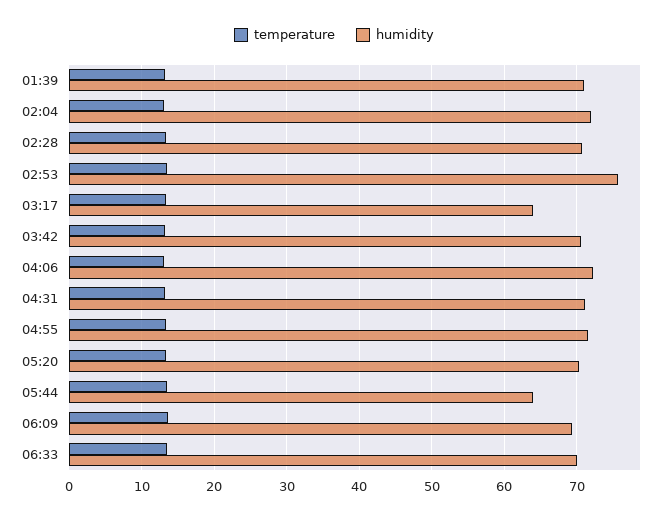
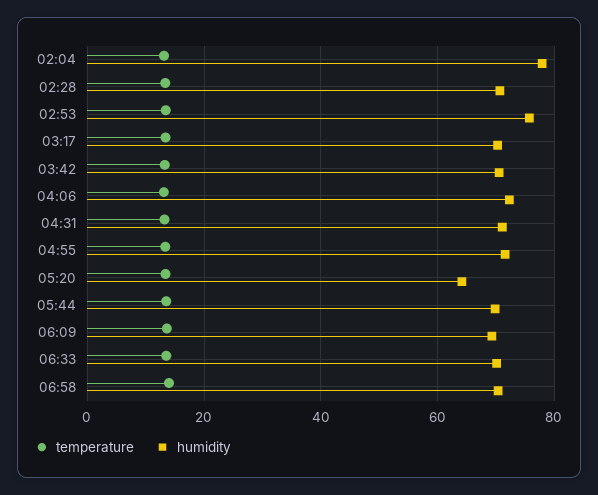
temperature, 01:39: 13 -> none
humidity, 01:39: 71 -> none
humidity, 02:04: 72 -> 78
humidity, 03:17: 64 -> 70
humidity, 05:20: 70 -> 64
humidity, 05:44: 64 -> 70
temperature, 06:58: none -> 14
humidity, 06:58: none -> 70

